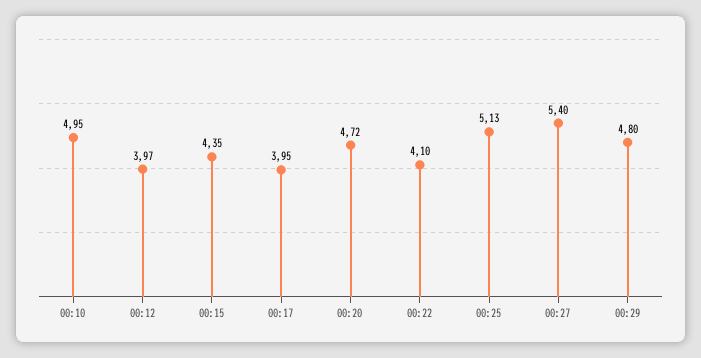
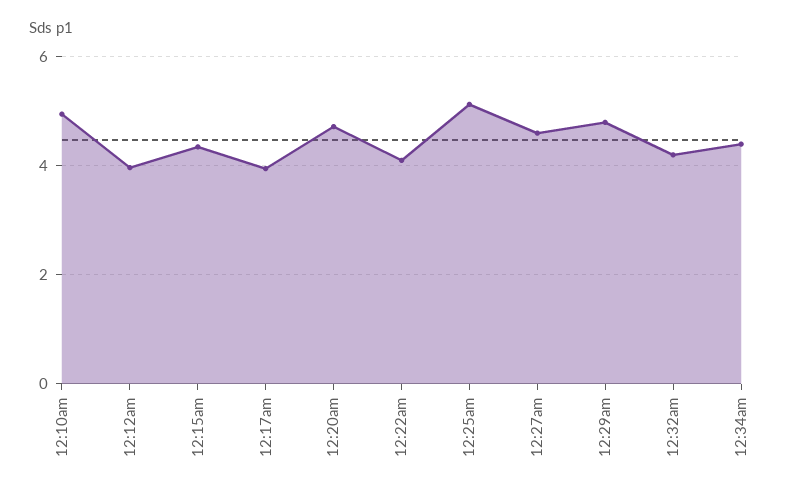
00:27: 5.4 -> 4.6
12:32am: none -> 4.2
12:34am: none -> 4.4

